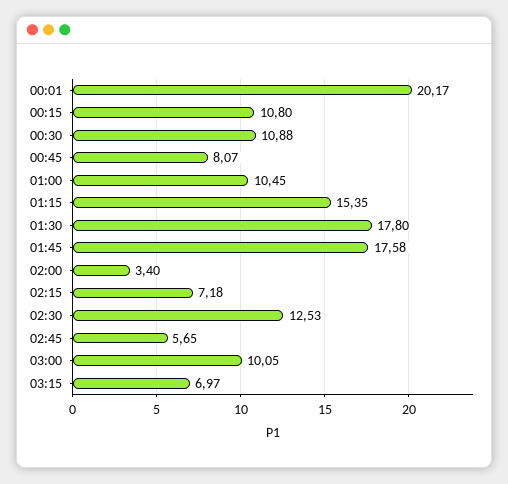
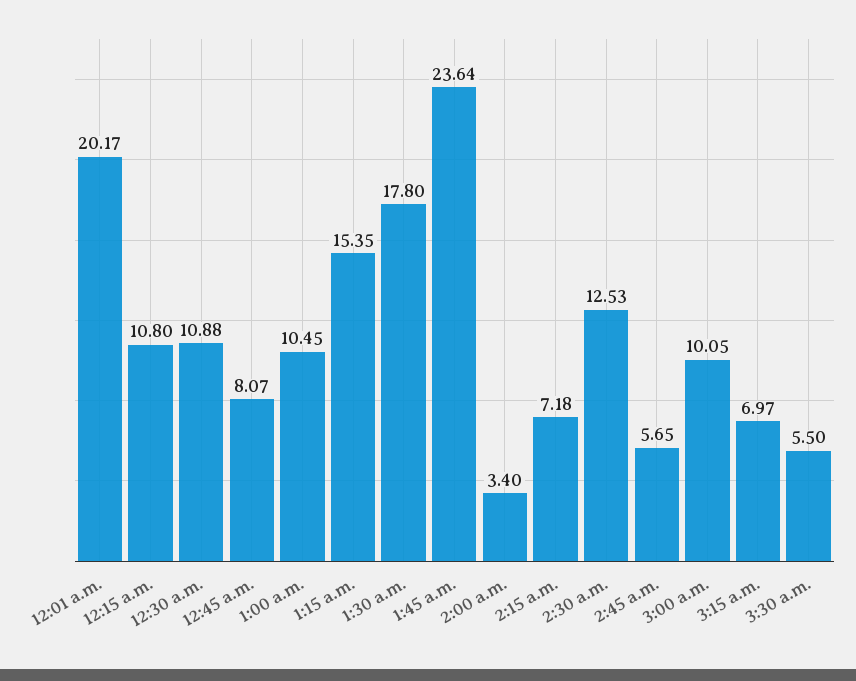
01:45: 17.58 -> 23.64
3:30 a.m.: none -> 5.5

